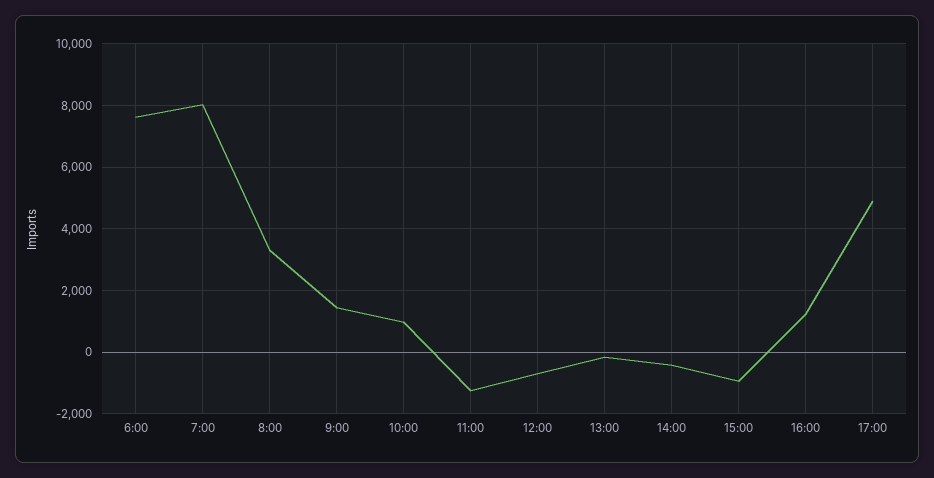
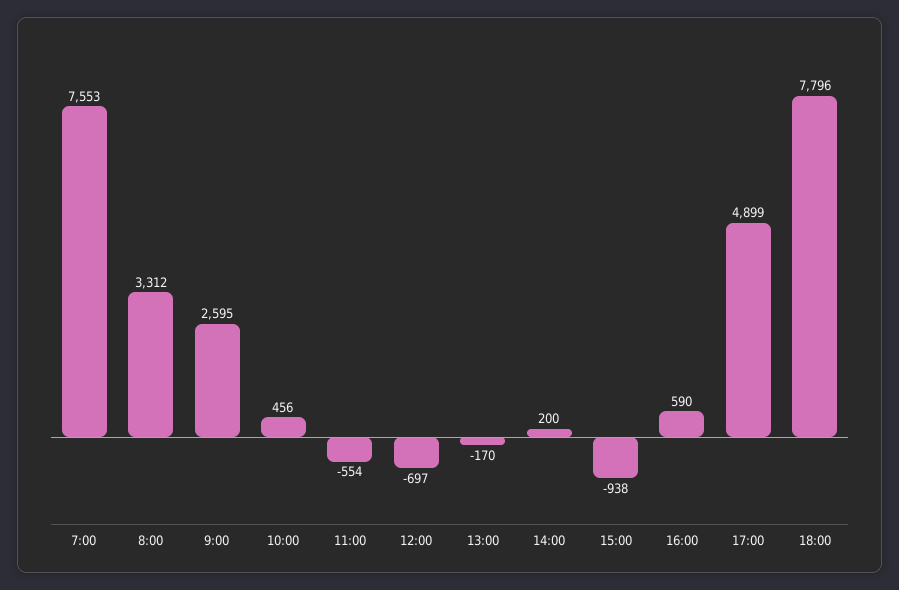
6:00: 7600 -> none
7:00: 8000 -> 7553
9:00: 1400 -> 2595
10:00: 1000 -> 456
11:00: -1200 -> -554
14:00: -400 -> 200
16:00: 1200 -> 590
18:00: none -> 7796

